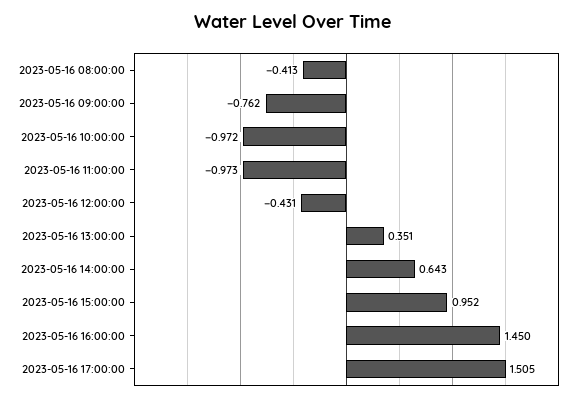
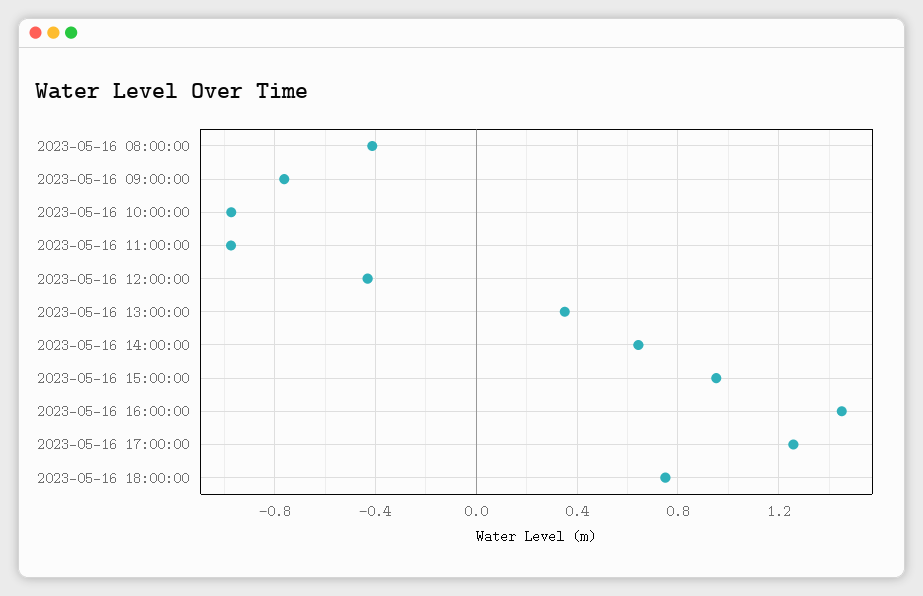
2023-05-16 17:00:00: 1.505 -> 1.25
2023-05-16 18:00:00: none -> 0.75

